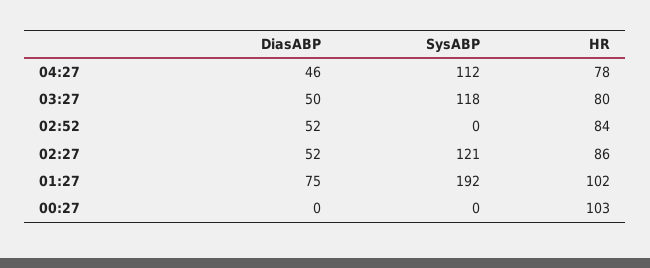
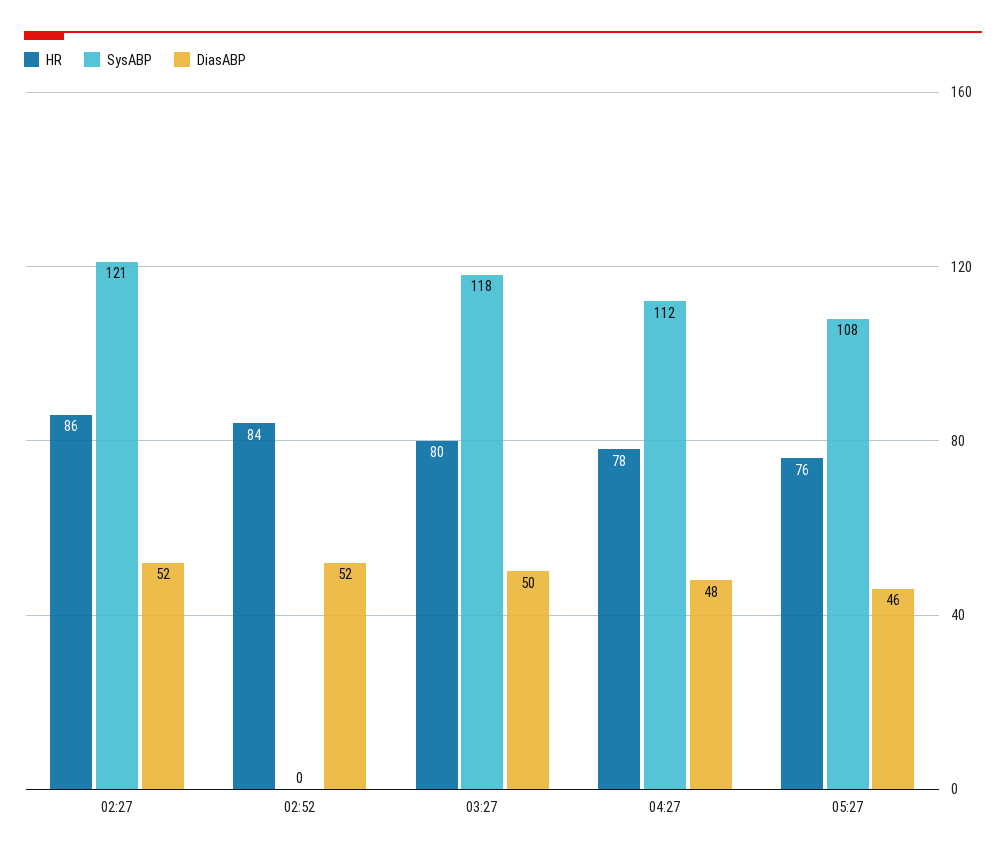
DiasABP, 04:27: 46 -> 48
DiasABP, 01:27: 75 -> none
SysABP, 01:27: 192 -> none
HR, 01:27: 102 -> none
DiasABP, 00:27: 0 -> none
SysABP, 00:27: 0 -> none
HR, 00:27: 103 -> none
HR, 05:27: none -> 76
SysABP, 05:27: none -> 108
DiasABP, 05:27: none -> 46

